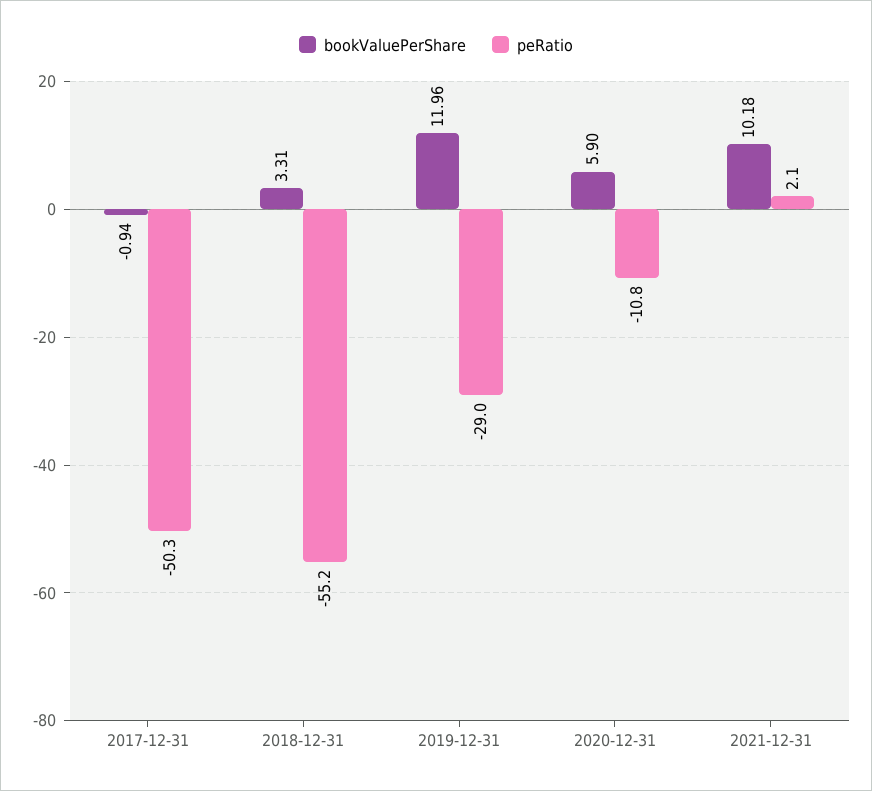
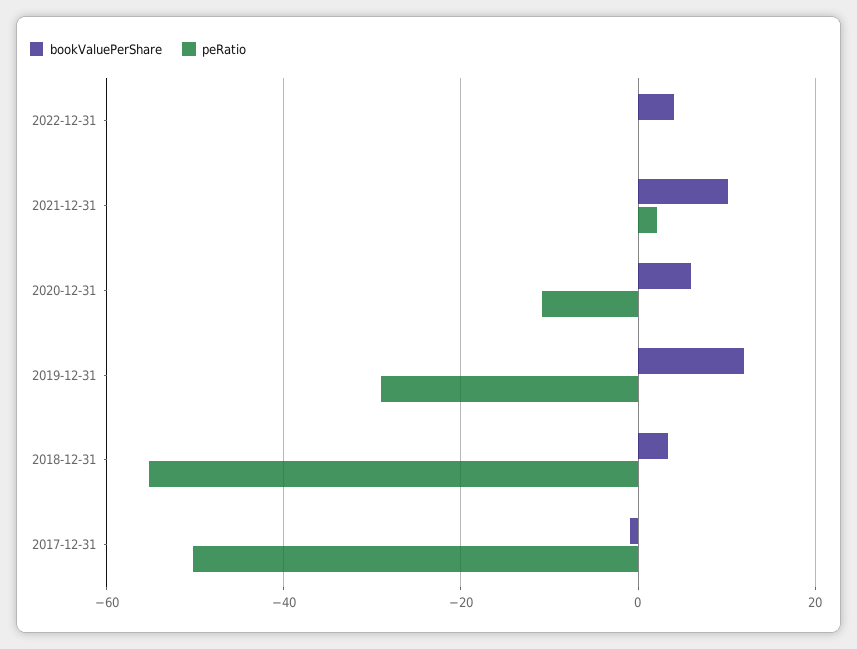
bookValuePerShare, 2022-12-31: none -> 4
peRatio, 2022-12-31: none -> 0

